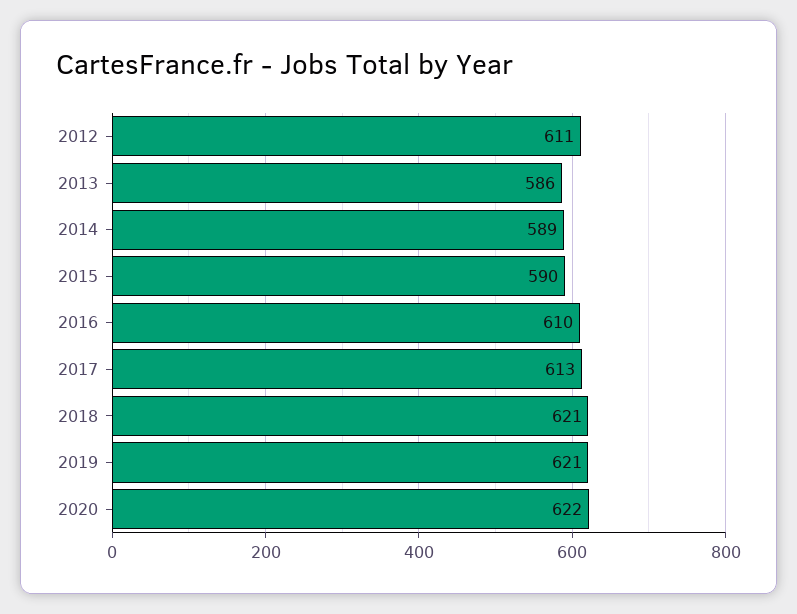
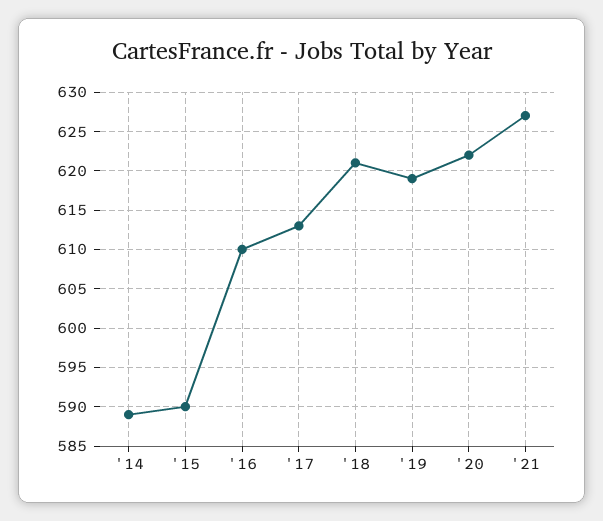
2012: 611 -> none
2013: 586 -> none
2019: 621 -> 619
'21: none -> 627

